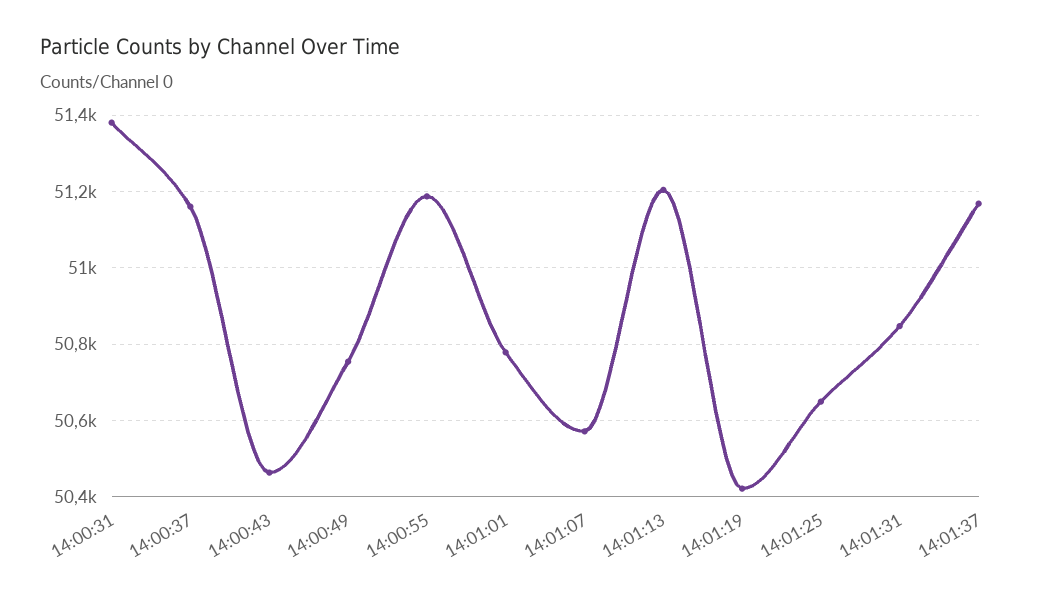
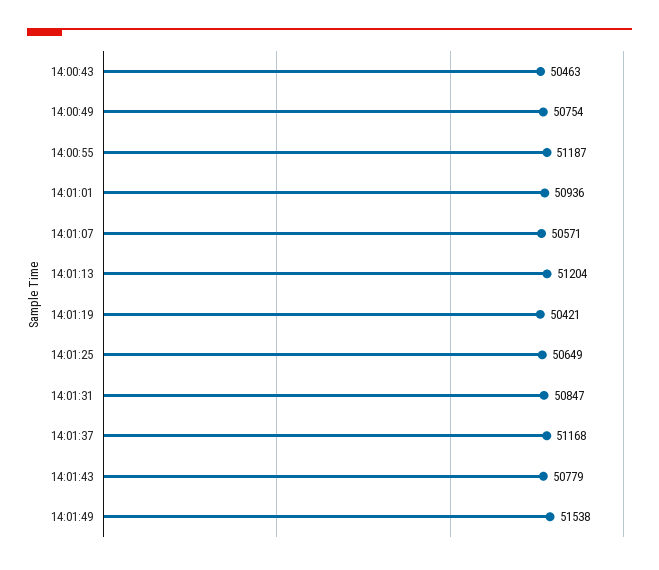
14:00:31: 51380 -> none
14:00:37: 51160 -> none
14:01:01: 50780 -> 50936
14:01:43: none -> 50779
14:01:49: none -> 51538

